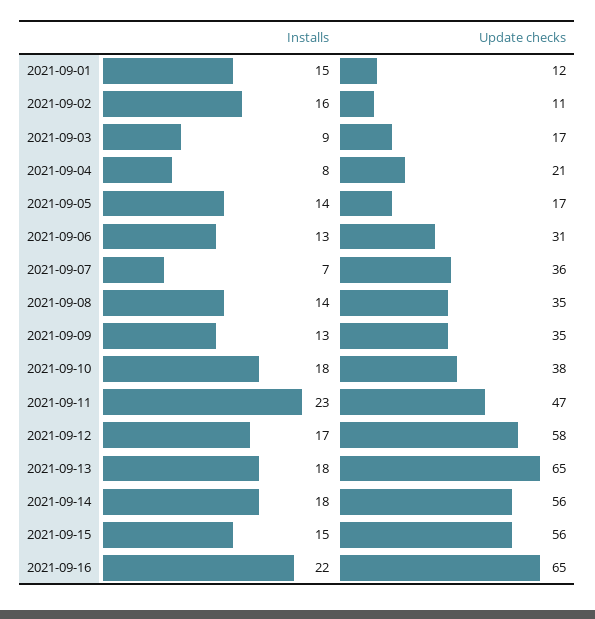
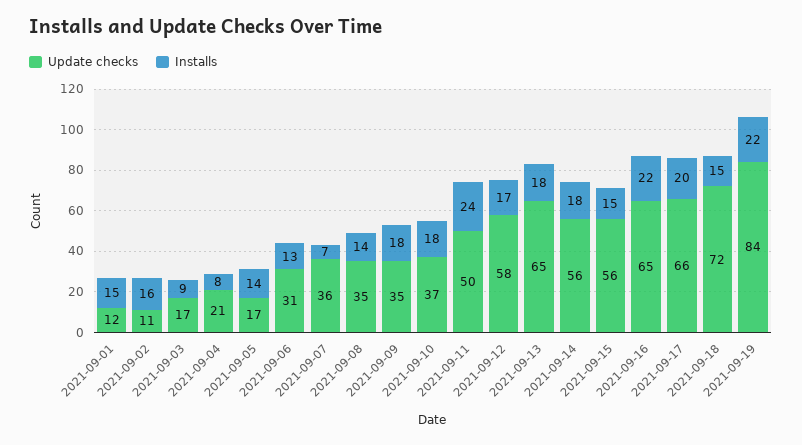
Installs, 2021-09-09: 13 -> 18
Update checks, 2021-09-10: 38 -> 37
Installs, 2021-09-11: 23 -> 24
Update checks, 2021-09-11: 47 -> 50
Update checks, 2021-09-17: none -> 66
Installs, 2021-09-17: none -> 20
Update checks, 2021-09-18: none -> 72
Installs, 2021-09-18: none -> 15
Update checks, 2021-09-19: none -> 84
Installs, 2021-09-19: none -> 22

